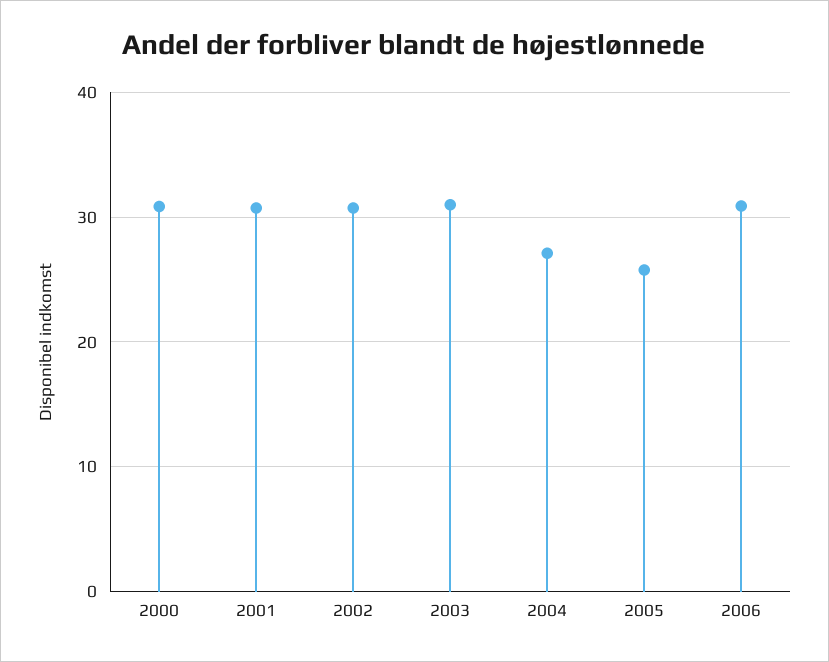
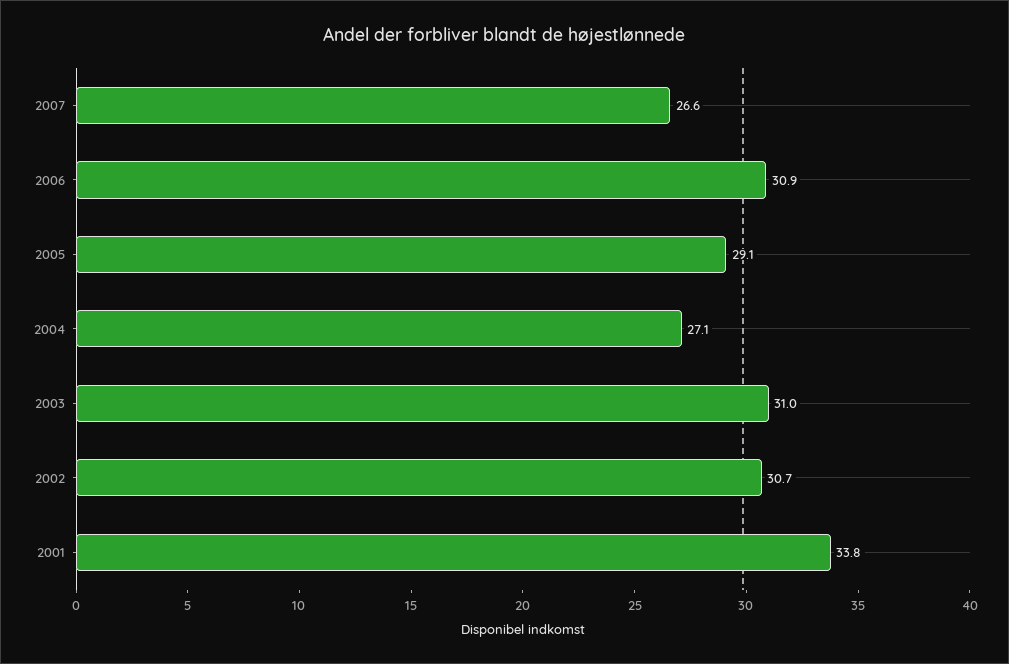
2000: 31 -> none
2001: 31 -> 33.8
2005: 26 -> 29.1
2007: none -> 26.6

